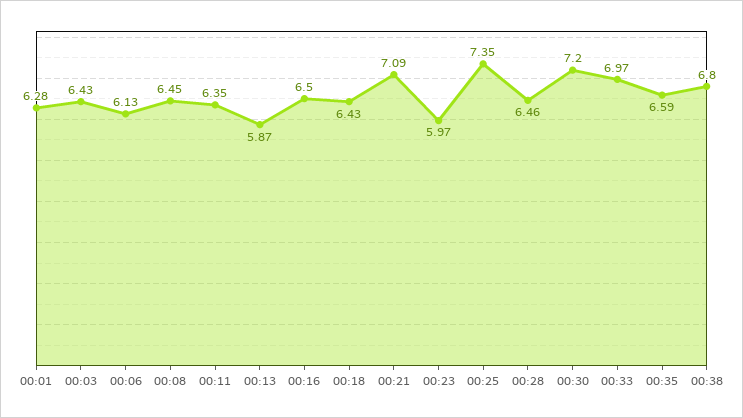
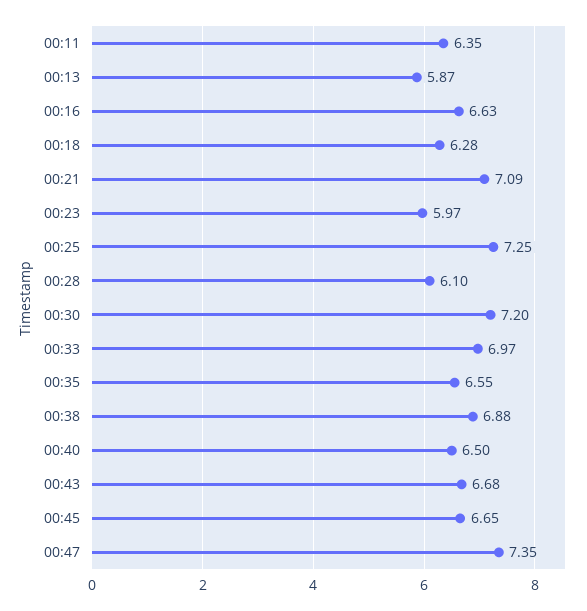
00:01: 6.28 -> none
00:03: 6.43 -> none
00:06: 6.13 -> none
00:08: 6.45 -> none
00:16: 6.5 -> 6.63
00:18: 6.43 -> 6.28
00:25: 7.35 -> 7.25
00:28: 6.46 -> 6.1
00:35: 6.59 -> 6.55
00:38: 6.8 -> 6.88
00:40: none -> 6.5
00:43: none -> 6.68
00:45: none -> 6.65
00:47: none -> 7.35

